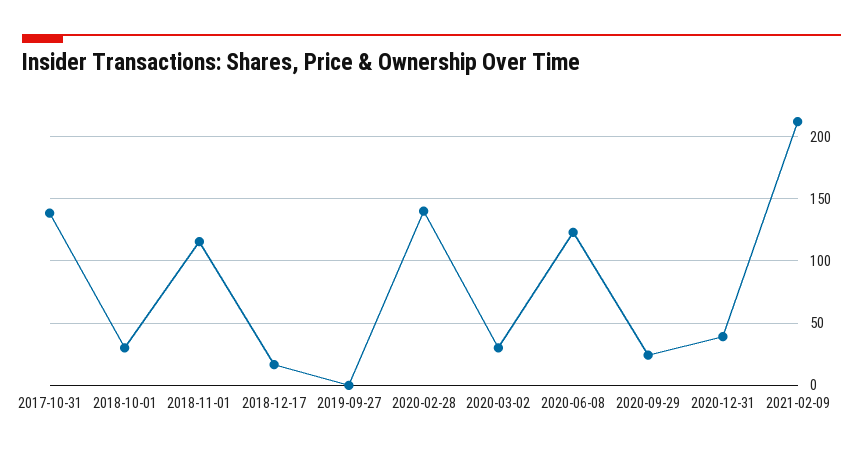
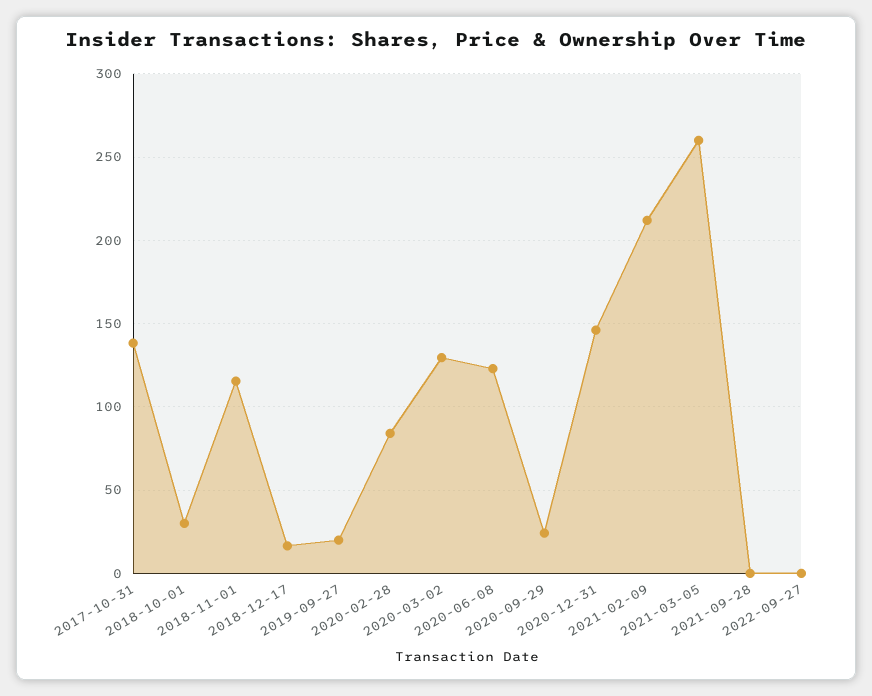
2019-09-27: 0 -> 20
2020-02-28: 140 -> 85
2020-03-02: 30 -> 130
2020-12-31: 40 -> 145
2021-03-05: none -> 260
2021-09-28: none -> 0
2022-09-27: none -> 0

